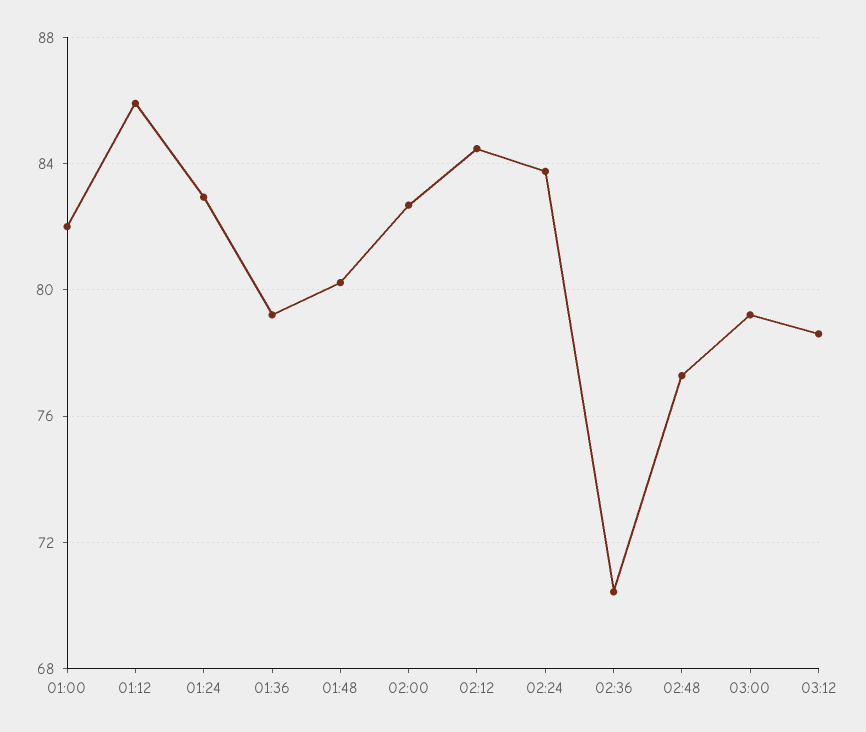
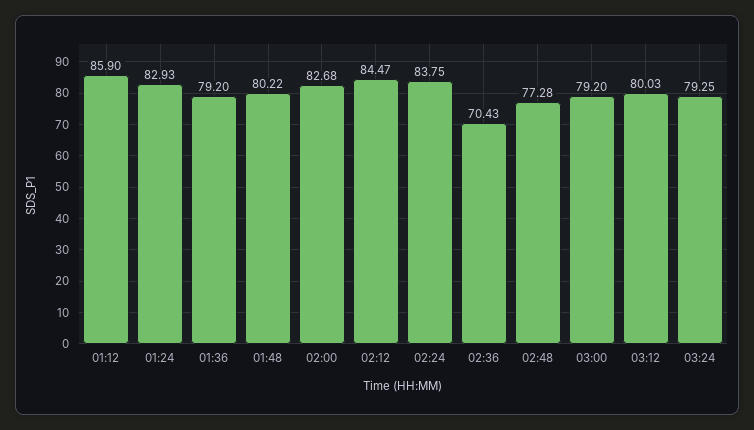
01:00: 82 -> none
03:12: 78.5 -> 80.03
03:24: none -> 79.25

